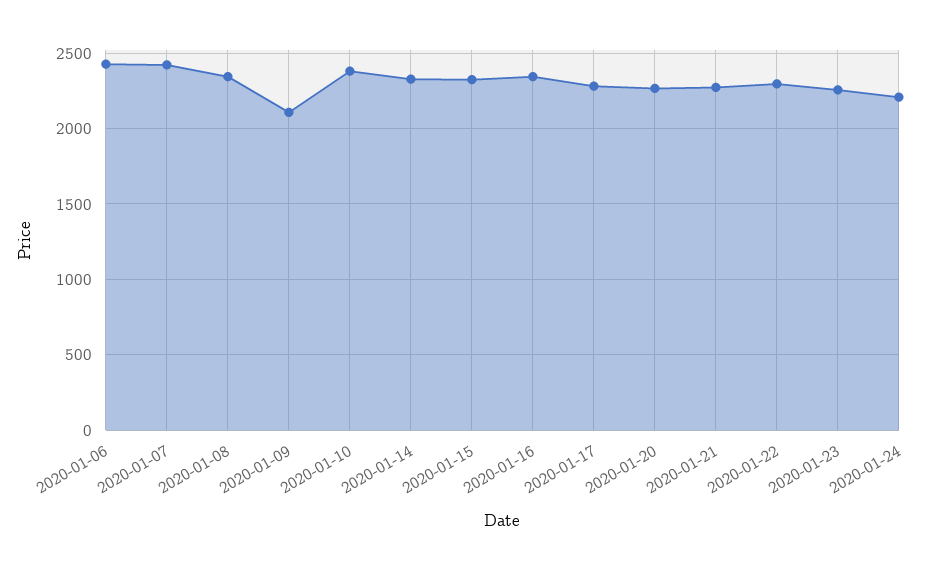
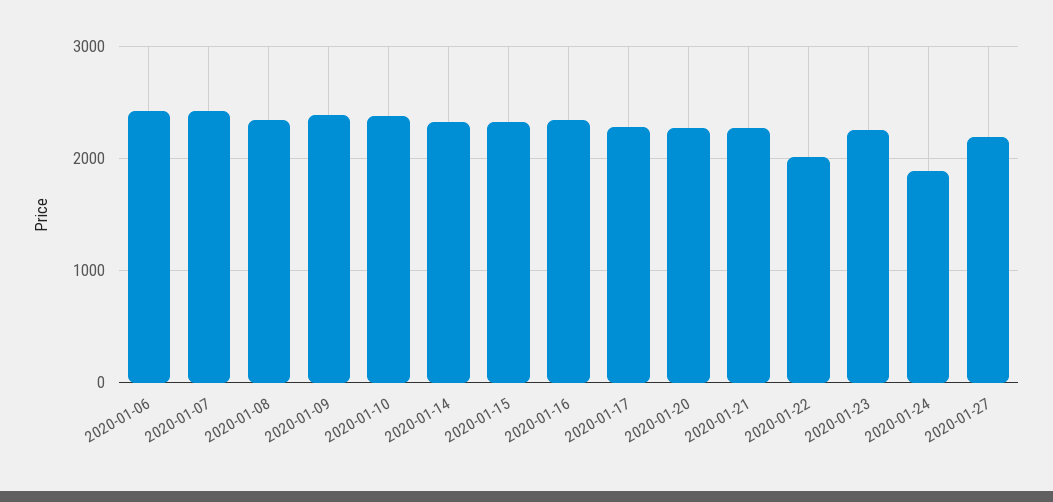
2020-01-09: 2100 -> 2400
2020-01-22: 2300 -> 2000
2020-01-24: 2200 -> 1900
2020-01-27: none -> 2200

